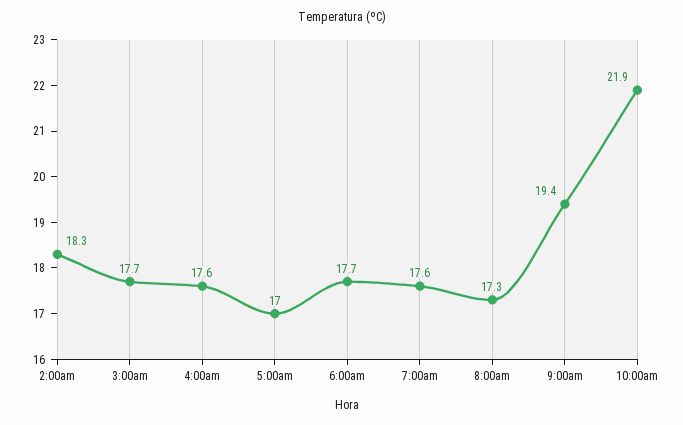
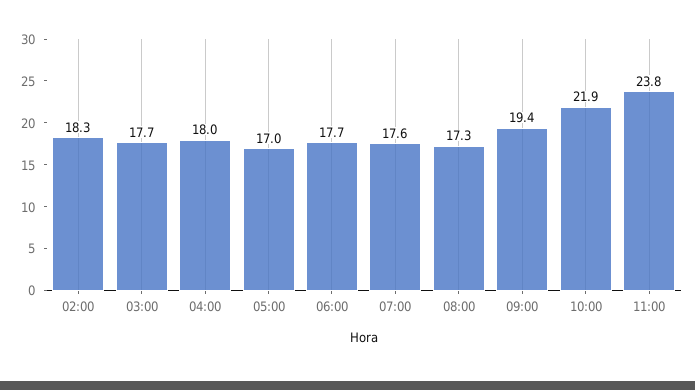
4:00am: 17.6 -> 18
11:00: none -> 23.8

